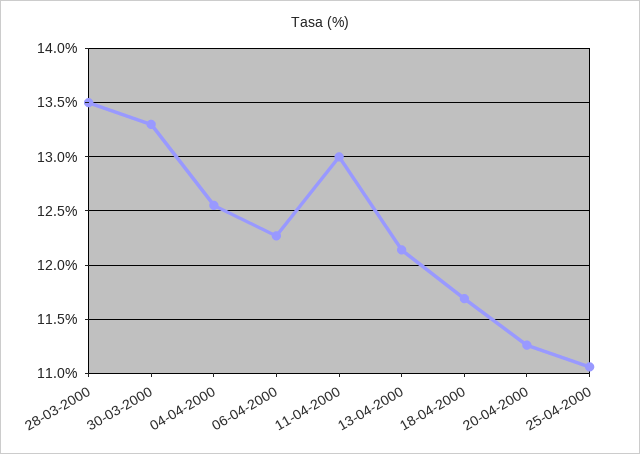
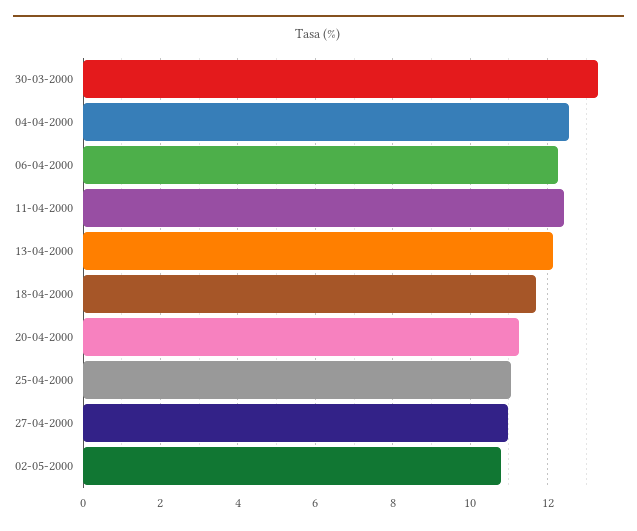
28-03-2000: 13.5 -> none
11-04-2000: 13 -> 12.4
27-04-2000: none -> 11
02-05-2000: none -> 10.8

